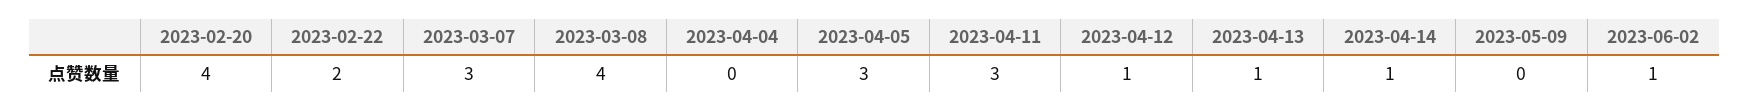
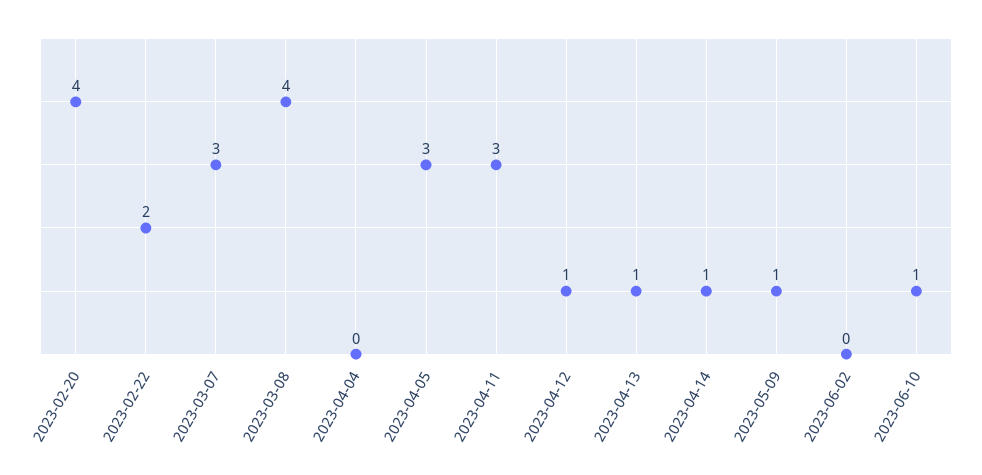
2023-05-09: 0 -> 1
2023-06-02: 1 -> 0
2023-06-10: none -> 1

